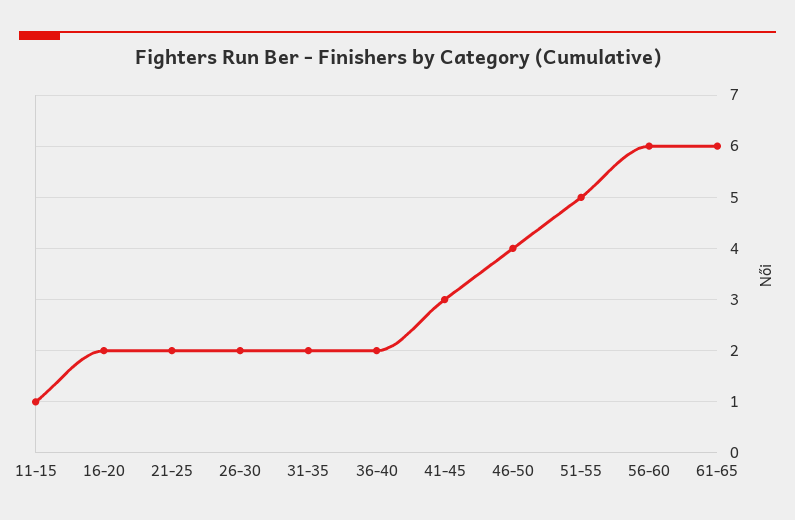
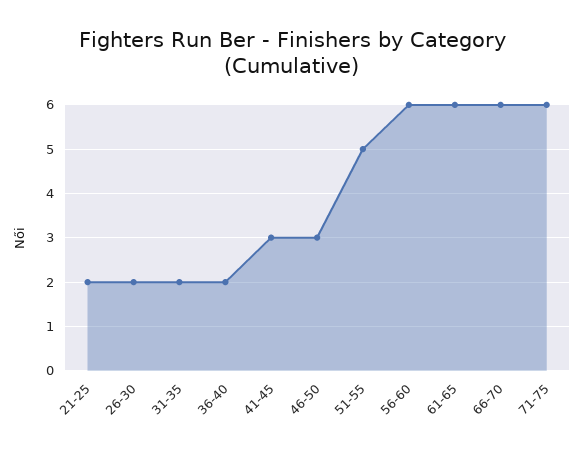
11-15: 1 -> none
16-20: 2 -> none
46-50: 4 -> 3
66-70: none -> 6
71-75: none -> 6

